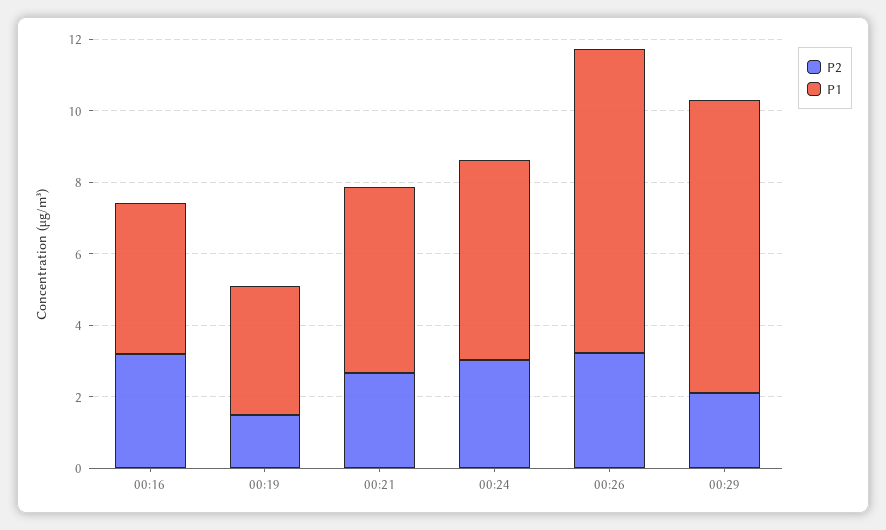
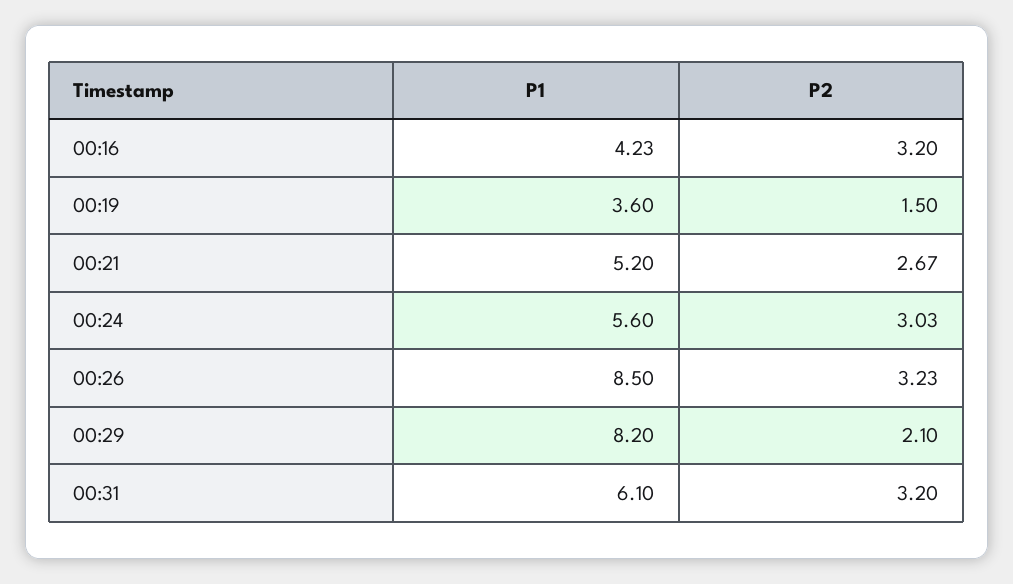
P1, 00:31: none -> 6.1
P2, 00:31: none -> 3.2

